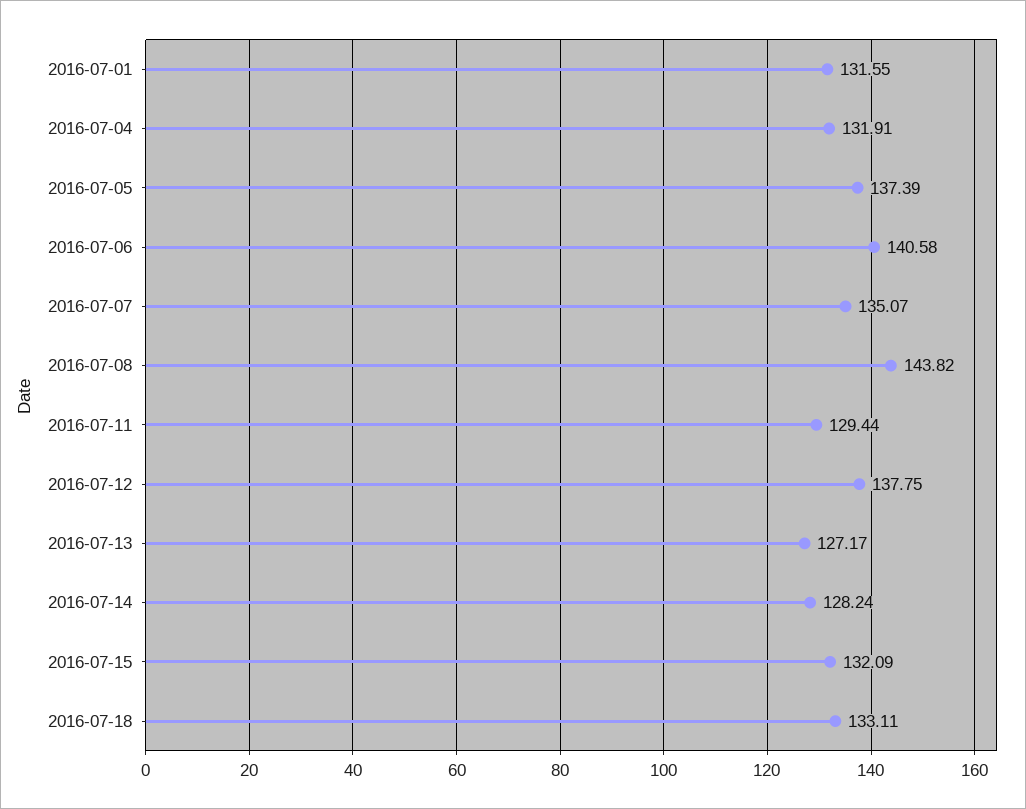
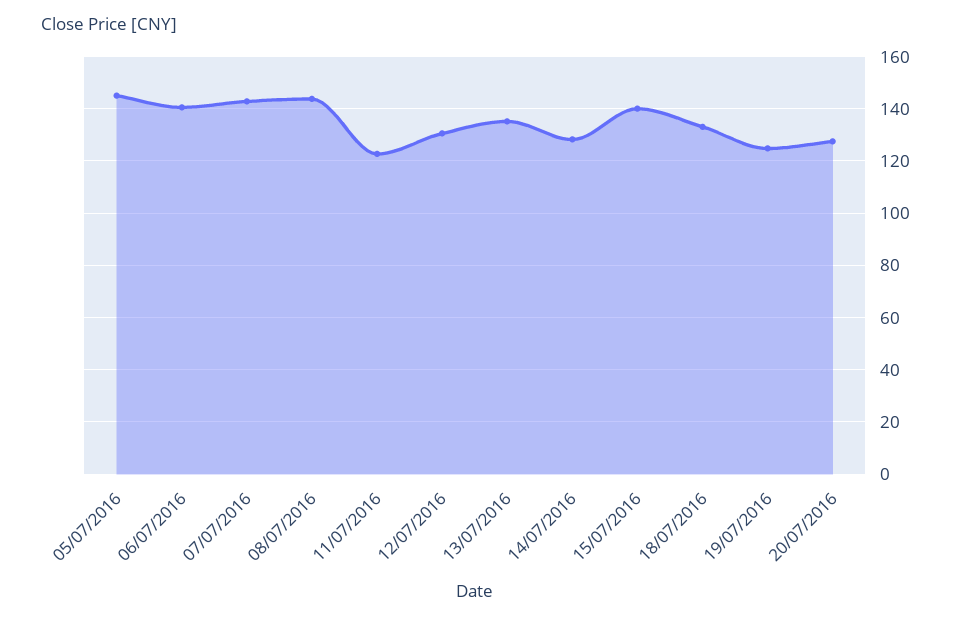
2016-07-01: 131.55 -> none
2016-07-04: 131.91 -> none
2016-07-05: 137.39 -> 145
2016-07-07: 135.07 -> 142.5
2016-07-11: 129.44 -> 122.5
2016-07-12: 137.75 -> 130
2016-07-13: 127.17 -> 135
2016-07-15: 132.09 -> 140
19/07/2016: none -> 125
20/07/2016: none -> 127.5

